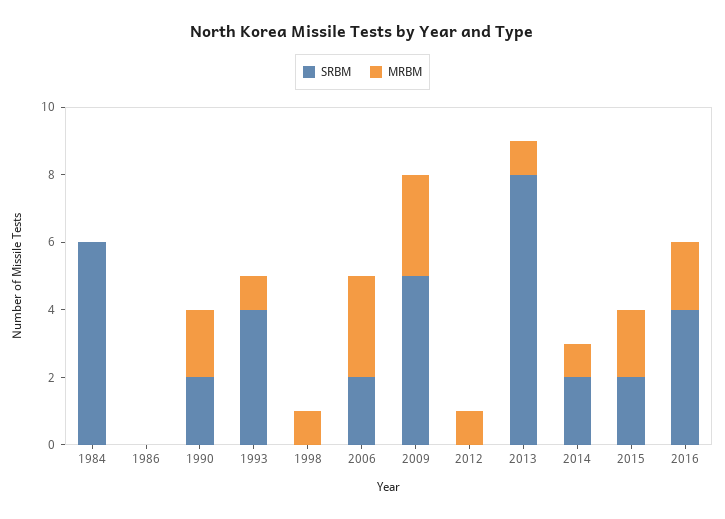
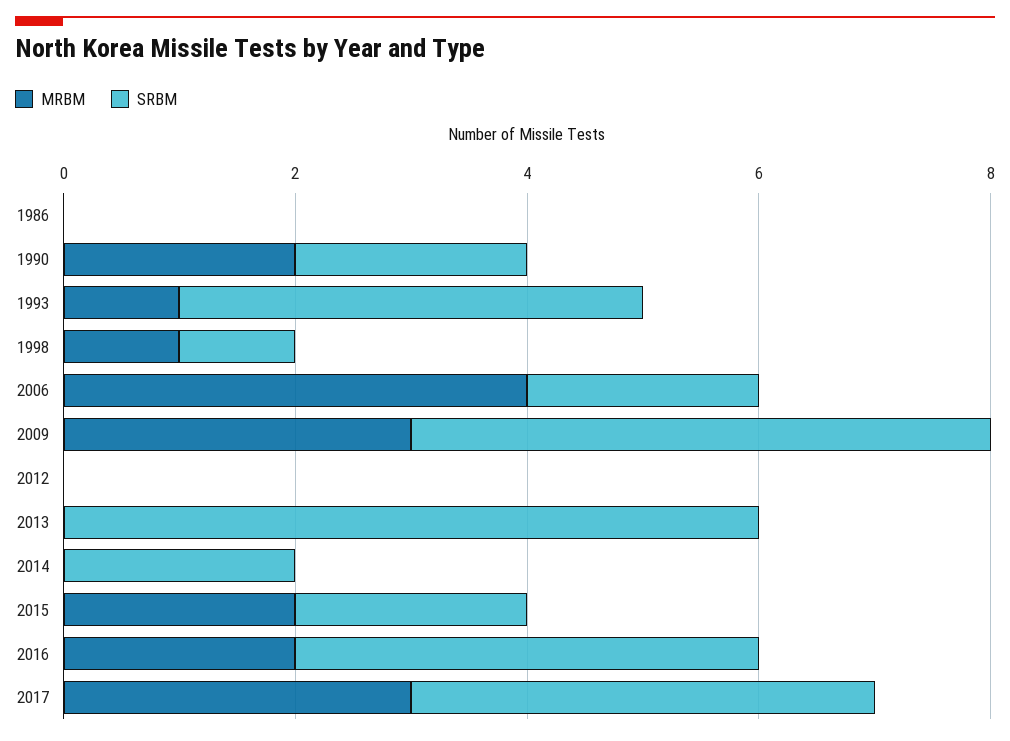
SRBM, 1984: 6 -> none
MRBM, 1984: 0 -> none
SRBM, 1998: 0 -> 1
MRBM, 2006: 3 -> 4
MRBM, 2012: 1 -> 0
SRBM, 2013: 8 -> 6
MRBM, 2013: 1 -> 0
MRBM, 2014: 1 -> 0
MRBM, 2017: none -> 3
SRBM, 2017: none -> 4

